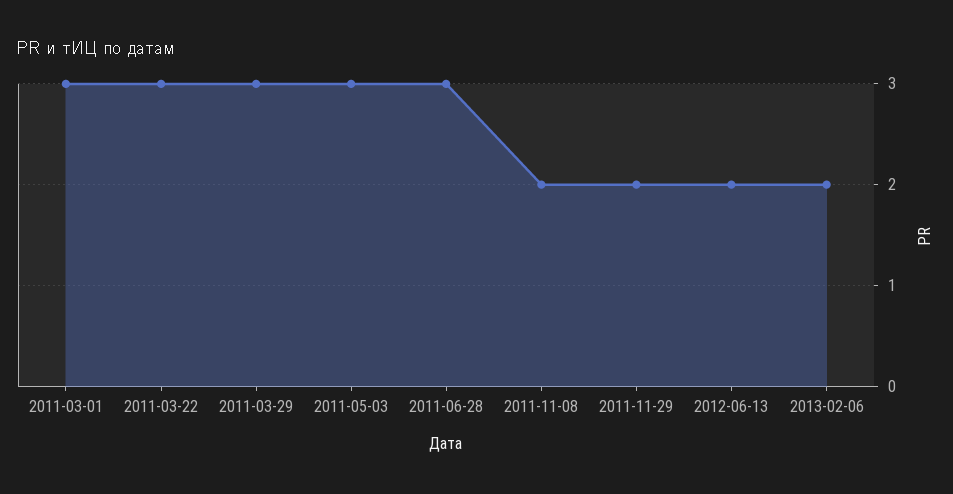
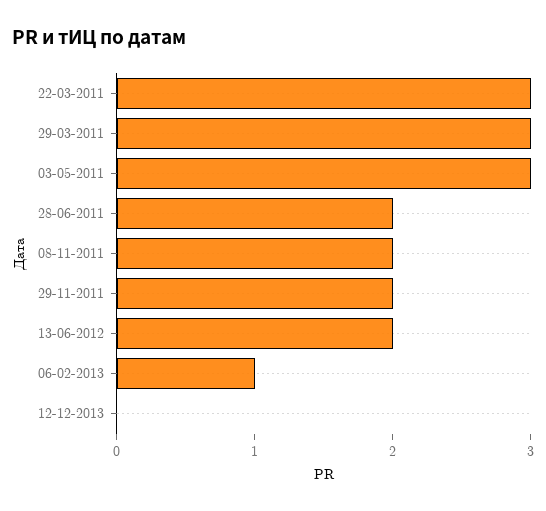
2011-03-01: 3 -> none
2011-06-28: 3 -> 2
2013-02-06: 2 -> 1
12-12-2013: none -> 0

